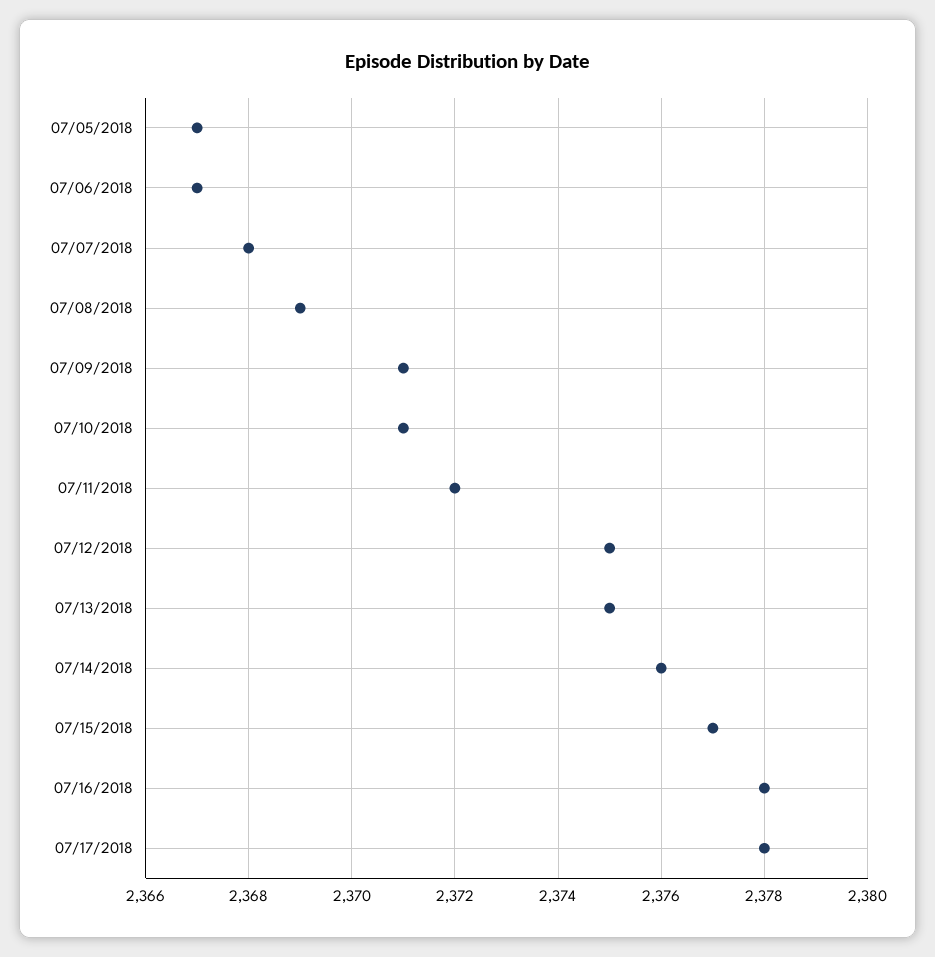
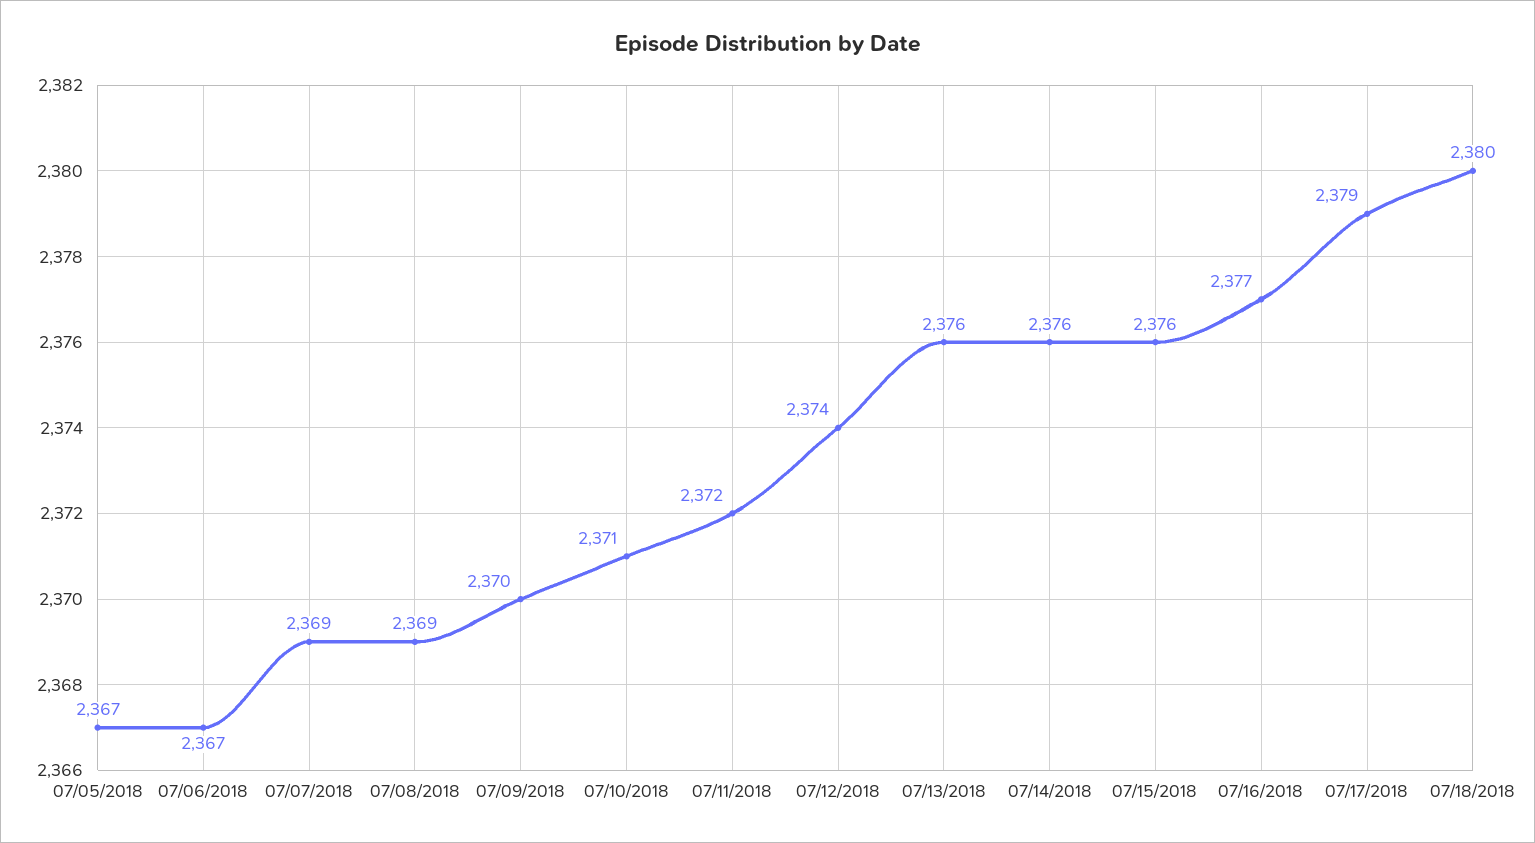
07/07/2018: 2368 -> 2369
07/09/2018: 2371 -> 2370
07/12/2018: 2375 -> 2374
07/13/2018: 2375 -> 2376
07/15/2018: 2377 -> 2376
07/16/2018: 2378 -> 2377
07/17/2018: 2378 -> 2379
07/18/2018: none -> 2380

